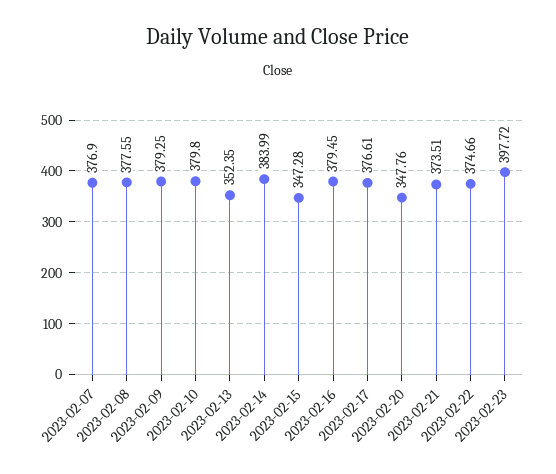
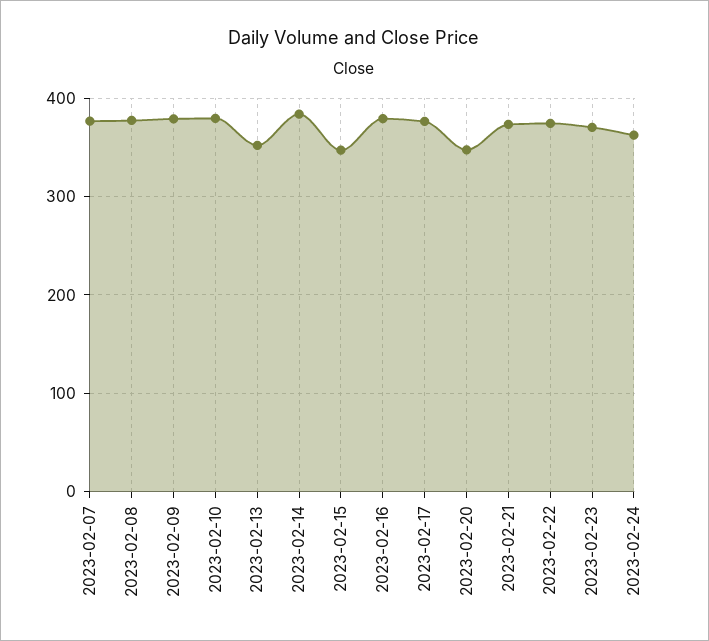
2023-02-23: 397.72 -> 370
2023-02-24: none -> 360

